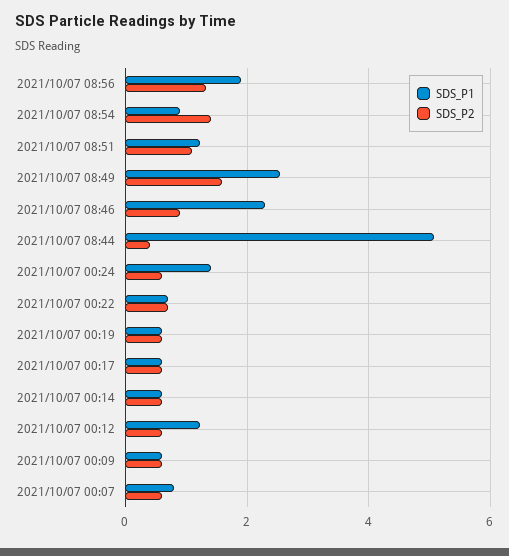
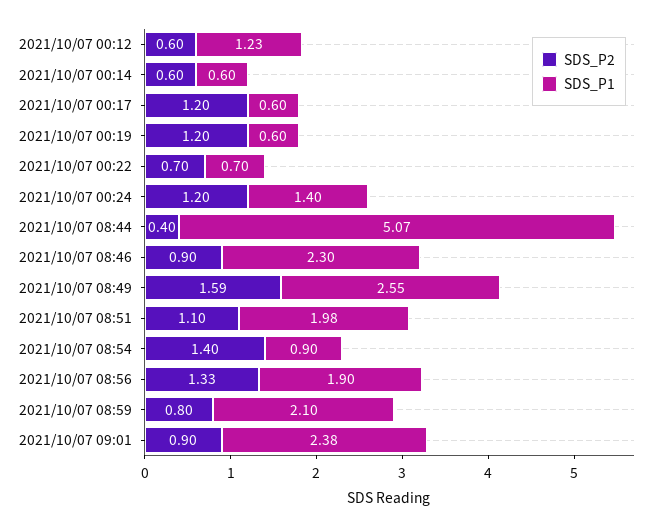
SDS_P1, 2021/10/07 08:51: 1.2 -> 1.98
SDS_P2, 2021/10/07 00:24: 0.6 -> 1.2
SDS_P2, 2021/10/07 00:19: 0.6 -> 1.2
SDS_P2, 2021/10/07 00:17: 0.6 -> 1.2
SDS_P1, 2021/10/07 00:09: 0.6 -> none
SDS_P2, 2021/10/07 00:09: 0.6 -> none
SDS_P1, 2021/10/07 00:07: 0.8 -> none
SDS_P2, 2021/10/07 00:07: 0.6 -> none
SDS_P2, 2021/10/07 08:59: none -> 0.8
SDS_P1, 2021/10/07 08:59: none -> 2.1
SDS_P2, 2021/10/07 09:01: none -> 0.9
SDS_P1, 2021/10/07 09:01: none -> 2.38

